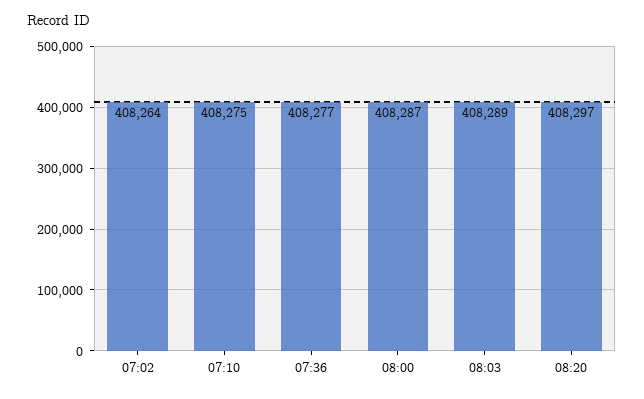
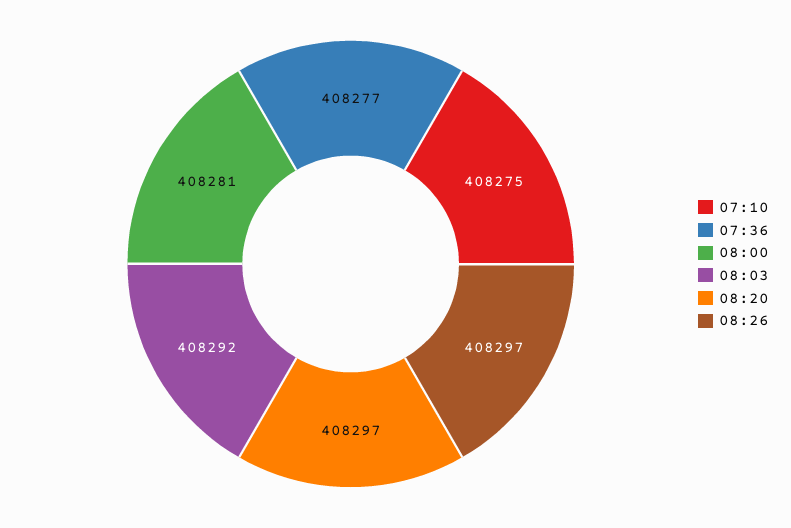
07:02: 408264 -> none
08:00: 408287 -> 408281
08:03: 408289 -> 408292
08:26: none -> 408297

